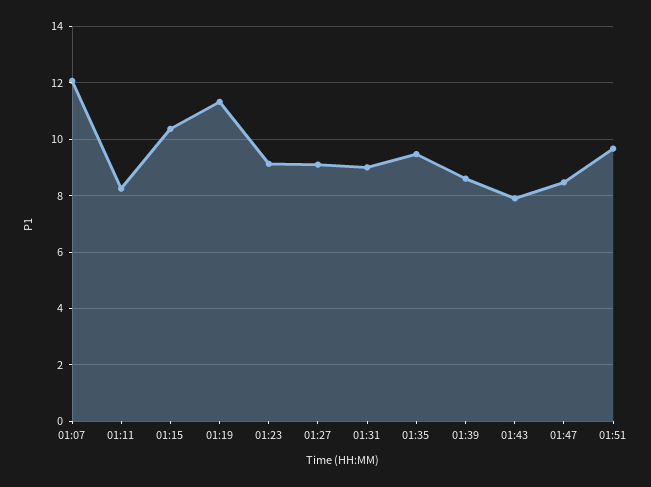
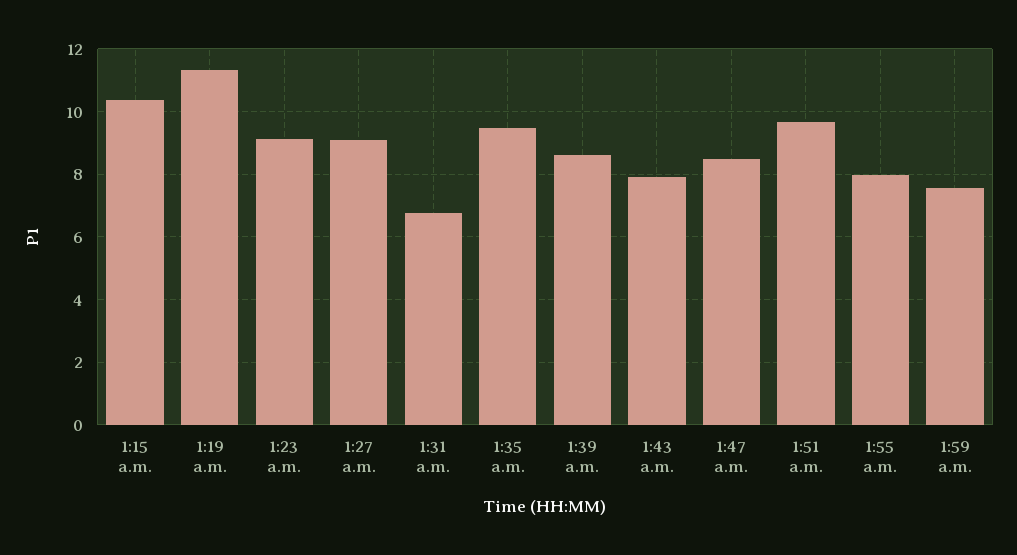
01:07: 12 -> none
01:11: 8.25 -> none
01:31: 9 -> 6.8
1:55 a.m.: none -> 8
1:59 a.m.: none -> 7.6

